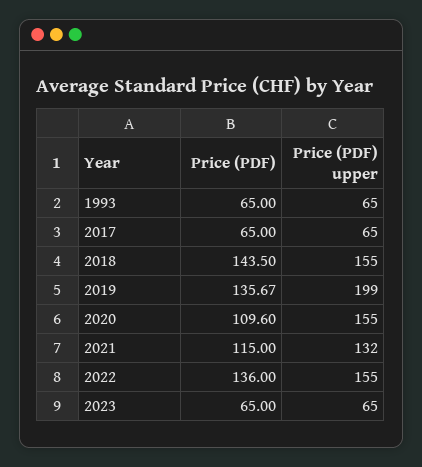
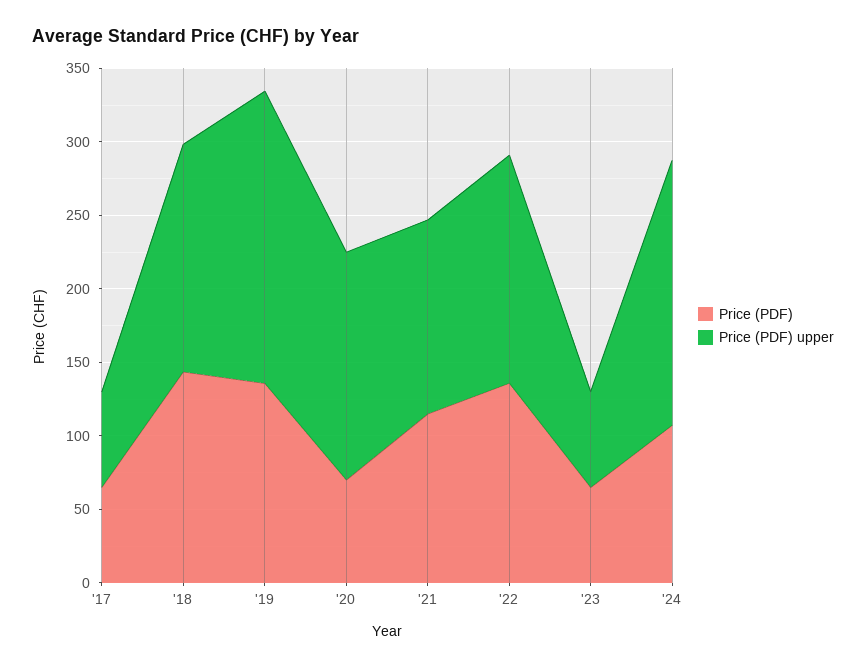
Price (PDF), 1993: 65 -> none
Price (PDF) upper, 1993: 65 -> none
Price (PDF), 2020: 109.6 -> 70
Price (PDF), '24: none -> 110
Price (PDF) upper, '24: none -> 180

